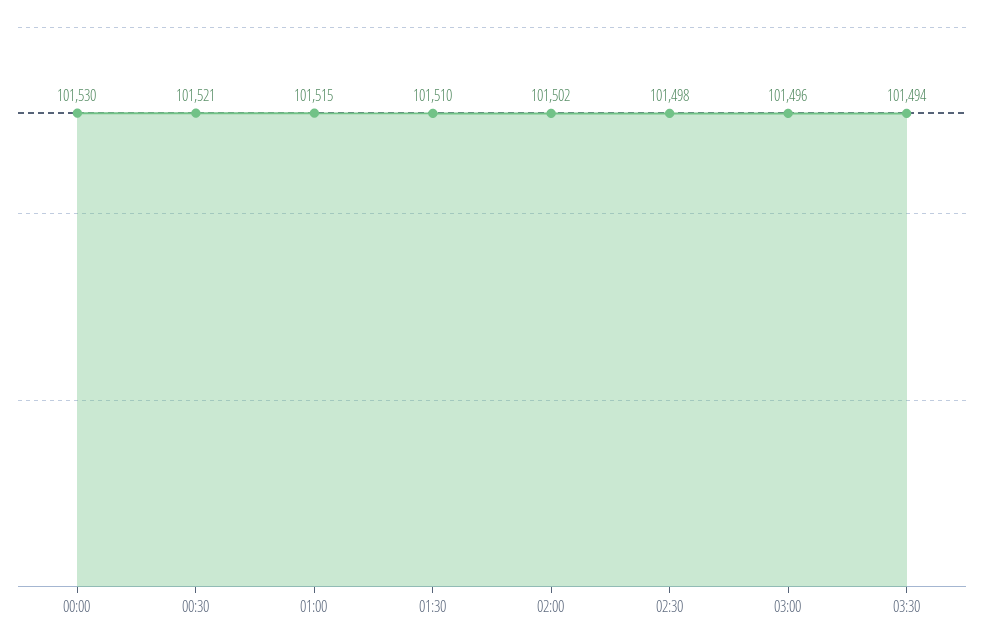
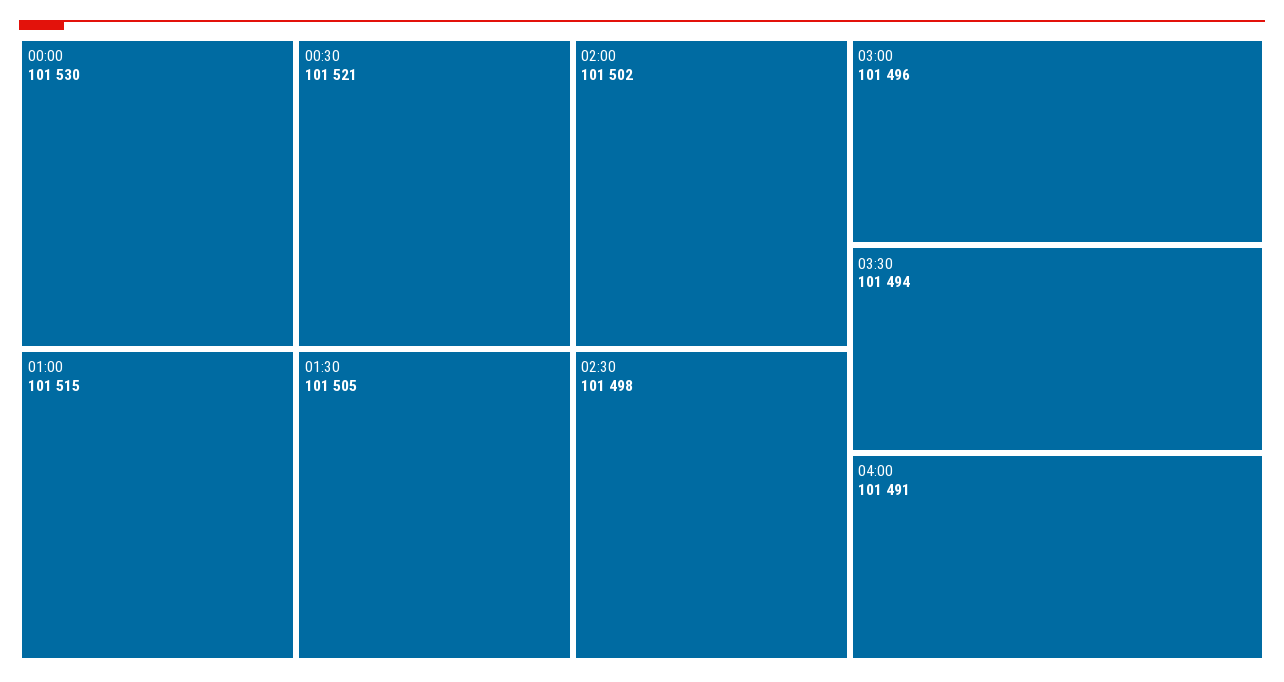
01:30: 101510 -> 101505
04:00: none -> 101491

